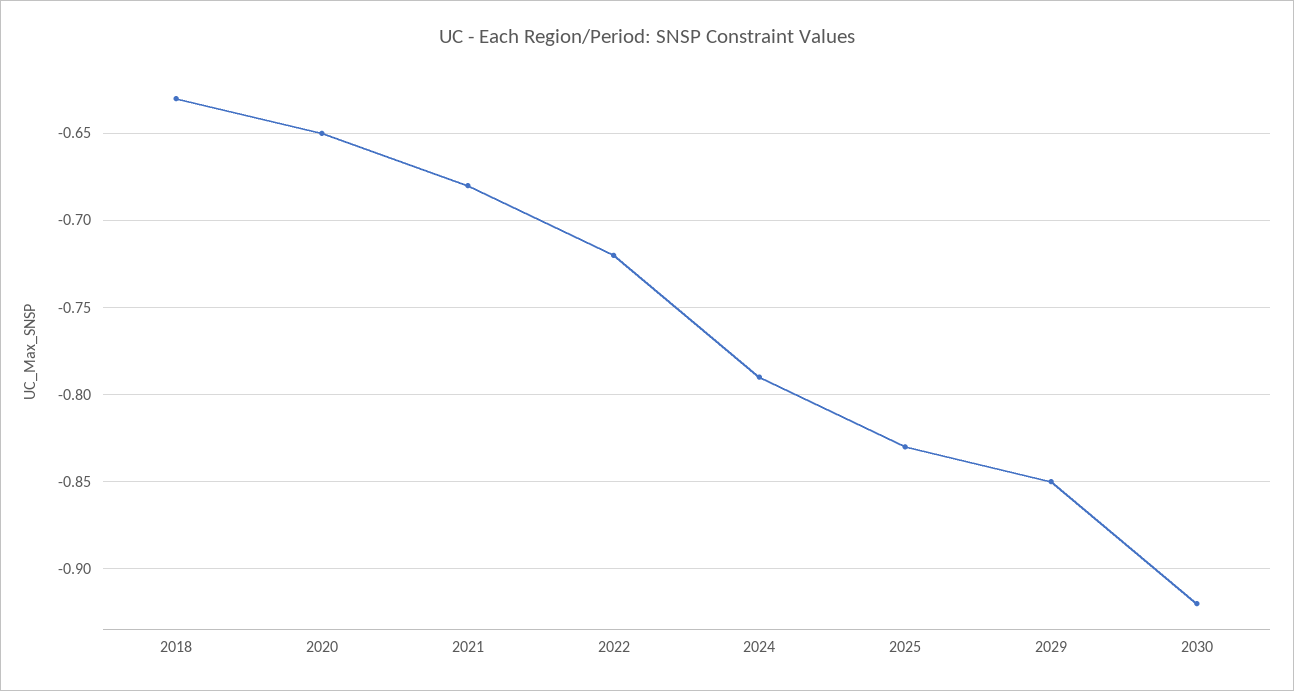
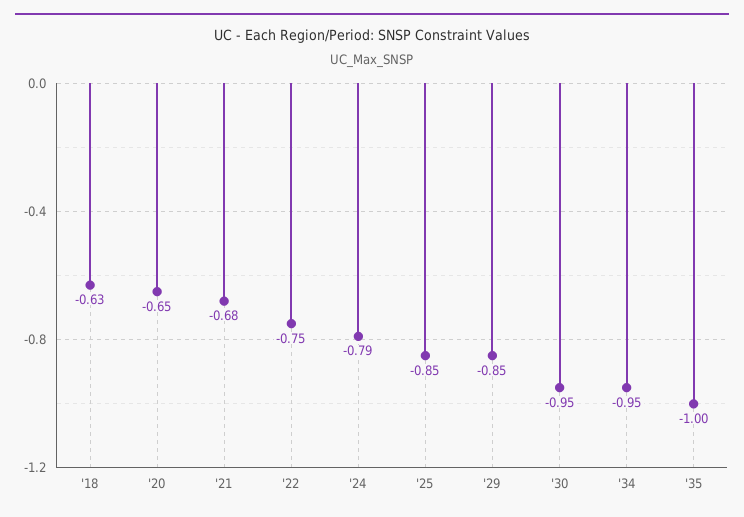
2022: -0.72 -> -0.75
2025: -0.83 -> -0.85
2030: -0.92 -> -0.95
'34: none -> -0.95
'35: none -> -1

